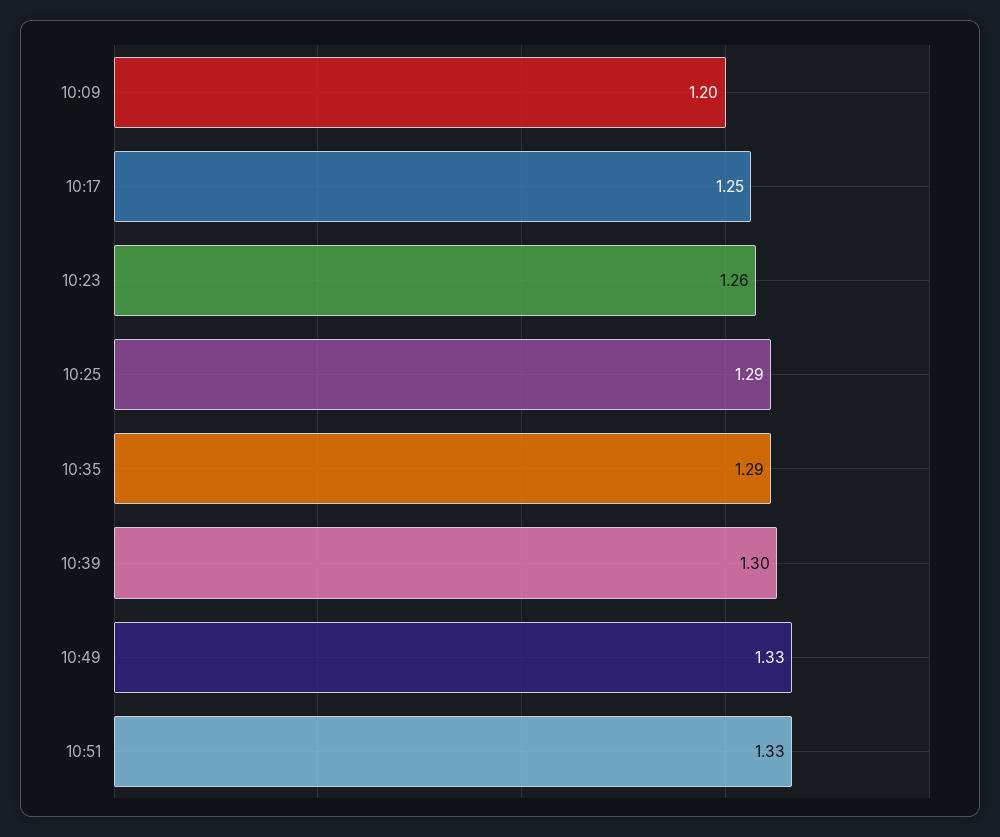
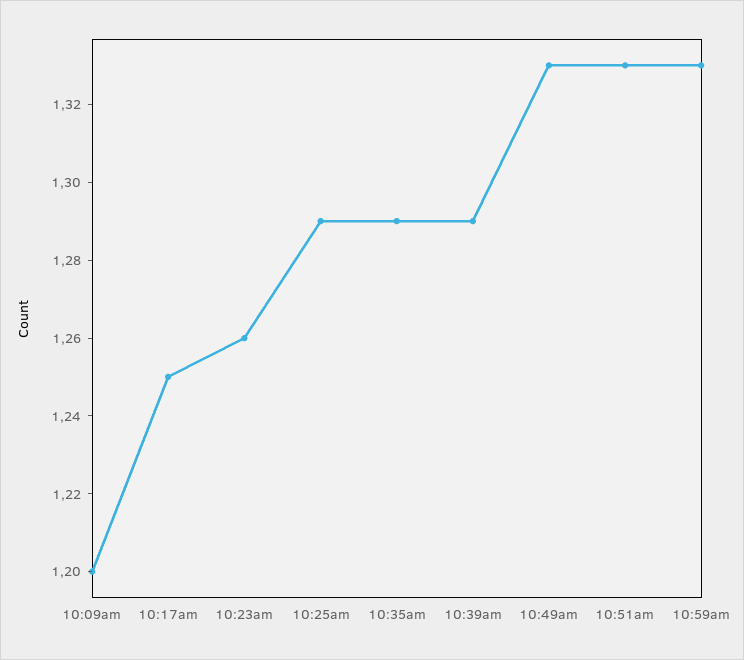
10:39: 1.3 -> 1.29
10:59am: none -> 1.33

